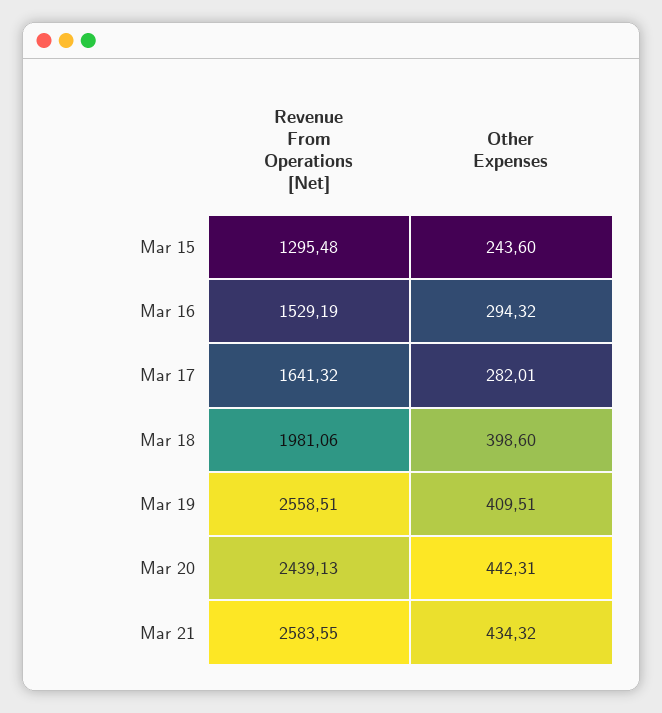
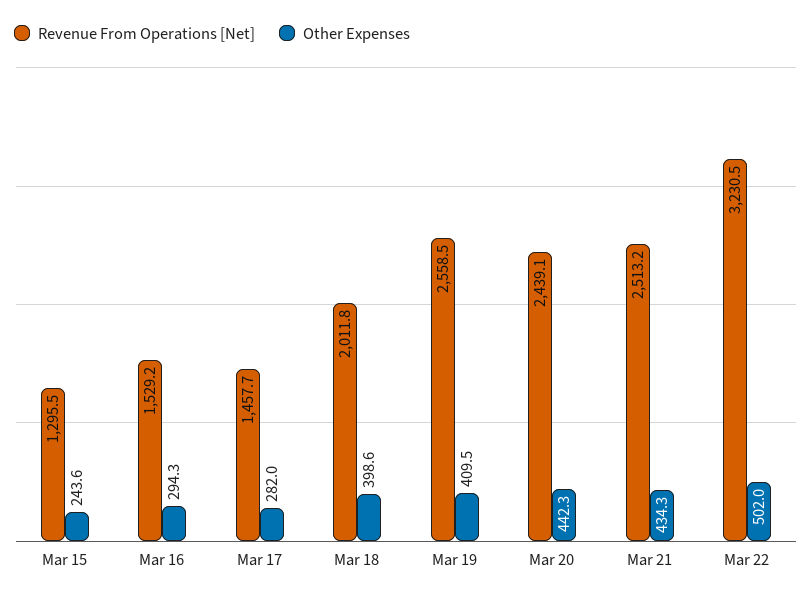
Revenue From Operations [Net], Mar 17: 1641.32 -> 1457.7
Revenue From Operations [Net], Mar 18: 1981.06 -> 2011.8
Revenue From Operations [Net], Mar 21: 2583.55 -> 2513.2
Revenue From Operations [Net], Mar 22: none -> 3230.5
Other Expenses, Mar 22: none -> 502

